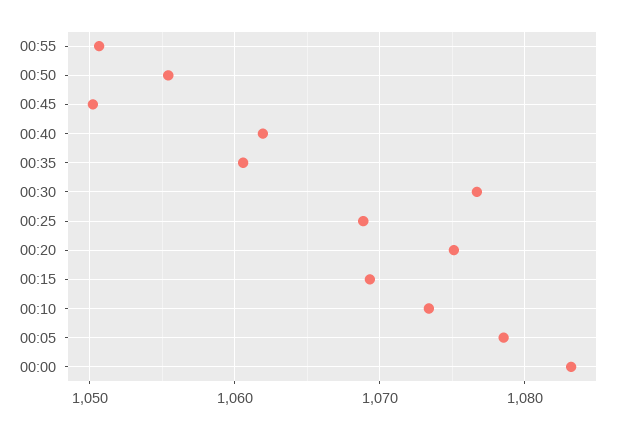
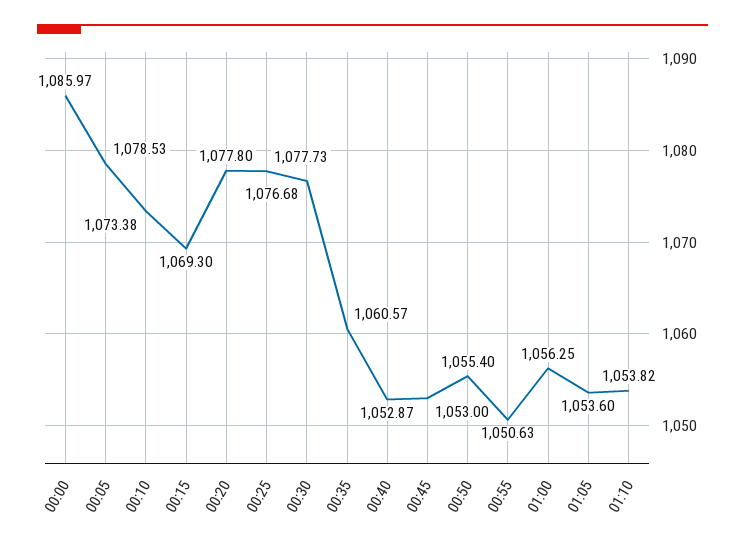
00:45: 1050 -> 1053
00:40: 1062 -> 1052.87
00:25: 1069 -> 1077.73
00:20: 1075 -> 1077.8
00:00: 1083 -> 1085.97
01:00: none -> 1056.25
01:05: none -> 1053.6
01:10: none -> 1053.82

